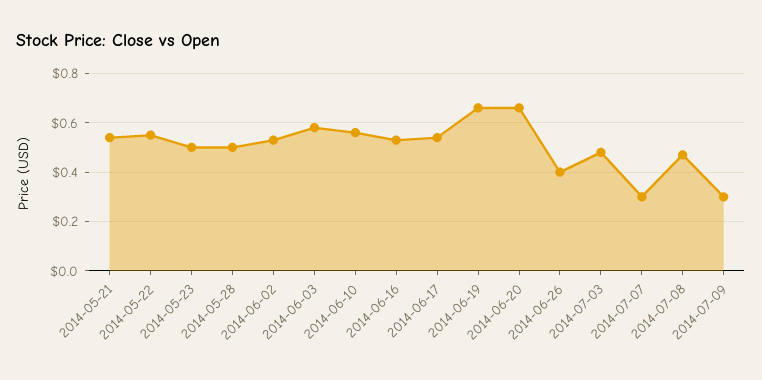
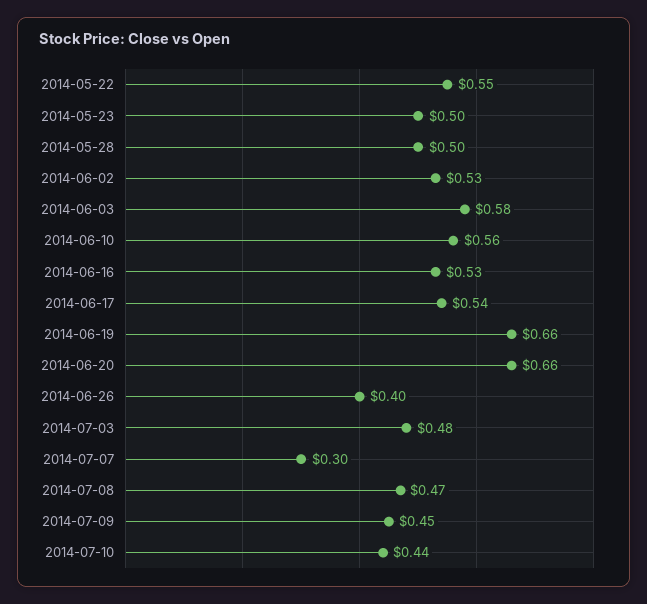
2014-05-21: 0.55 -> none
2014-07-09: 0.3 -> 0.45
2014-07-10: none -> 0.44

